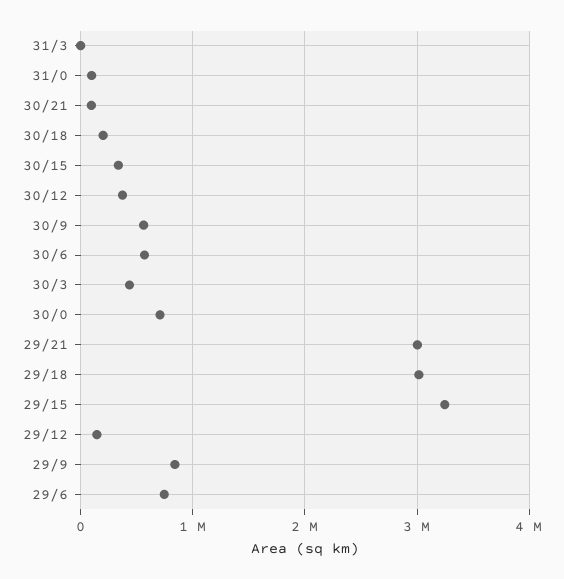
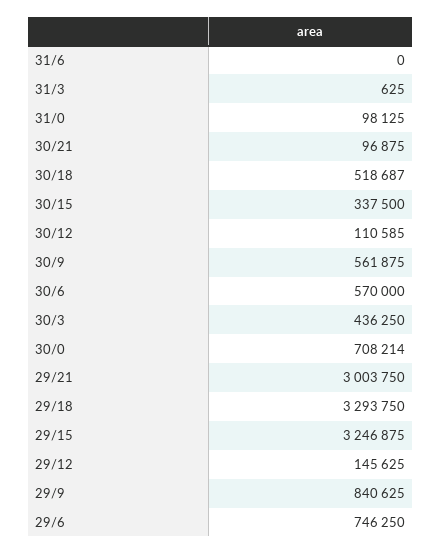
30/18: 200000 -> 518687
30/12: 400000 -> 110585
29/18: 3000000 -> 3293750
31/6: none -> 0

